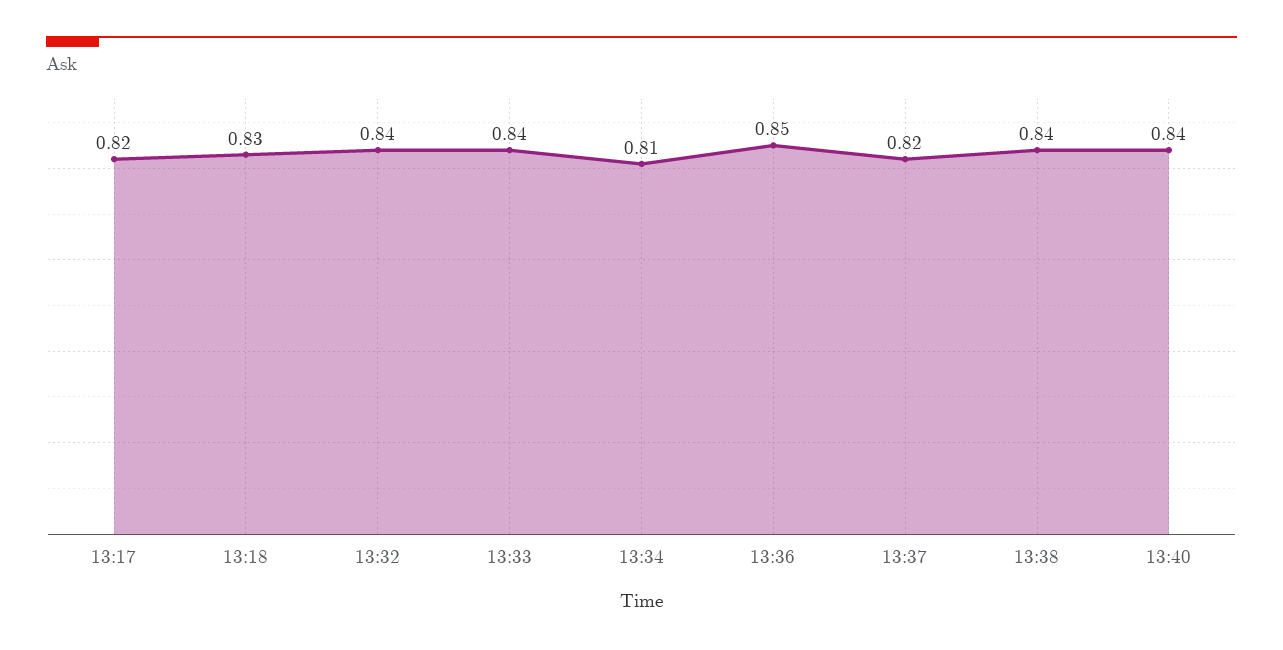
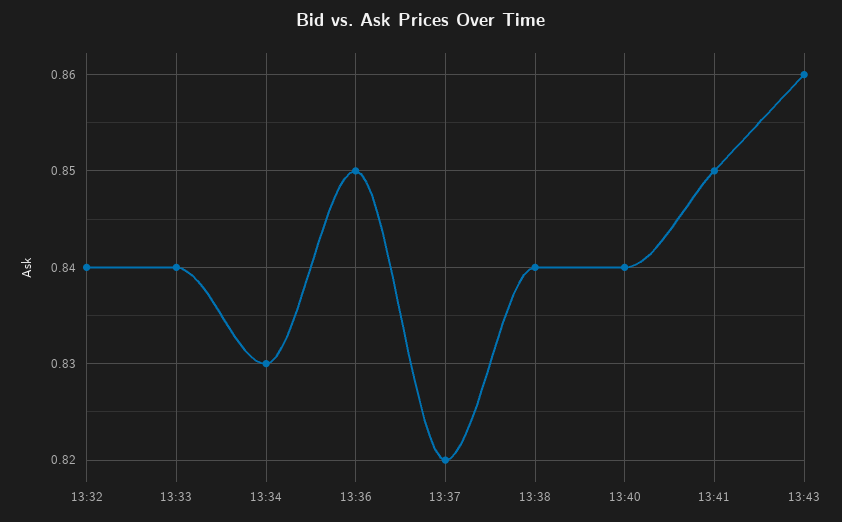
13:17: 0.82 -> none
13:18: 0.83 -> none
13:34: 0.81 -> 0.83
13:41: none -> 0.85
13:43: none -> 0.86

